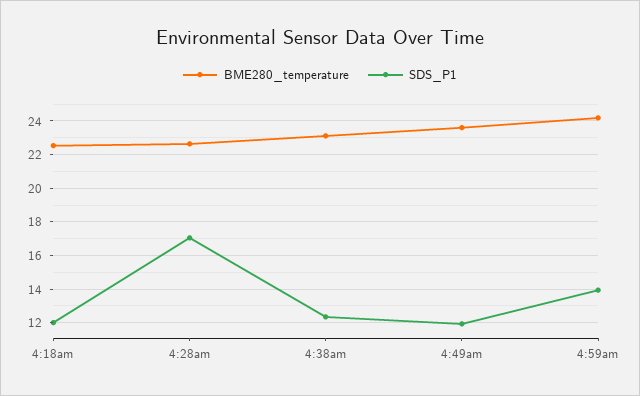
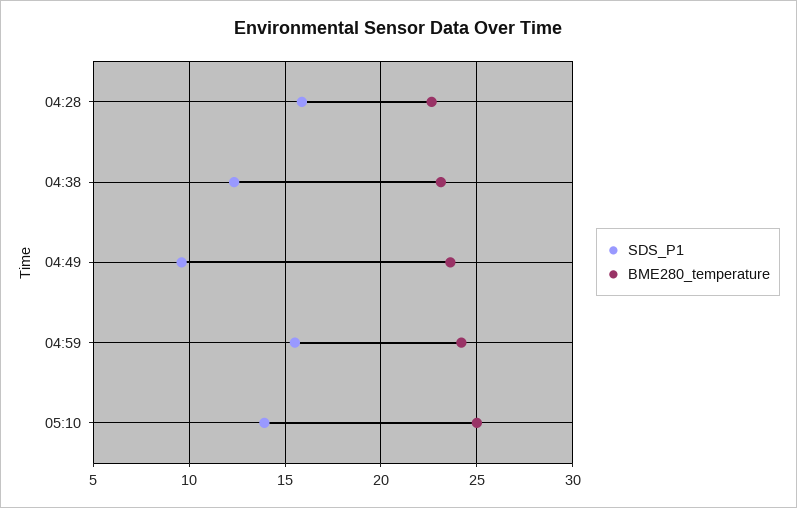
BME280_temperature, 4:18am: 22.5 -> none
SDS_P1, 4:18am: 12 -> none
SDS_P1, 4:28am: 17 -> 16
SDS_P1, 4:49am: 12 -> 9.5
SDS_P1, 4:59am: 14 -> 15.5
SDS_P1, 05:10: none -> 14
BME280_temperature, 05:10: none -> 25

